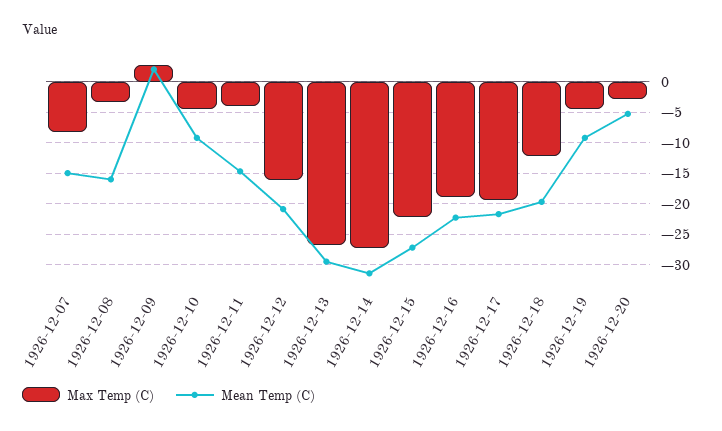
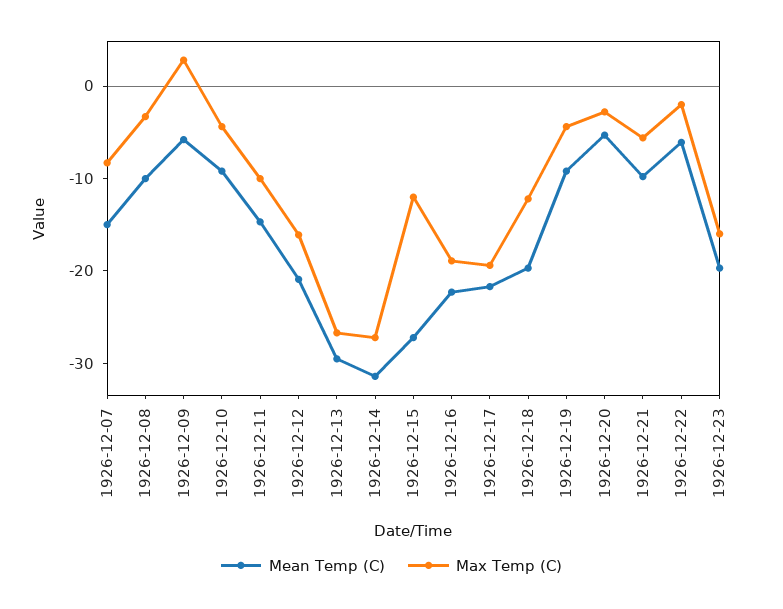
Mean Temp (C), 1926-12-08: -16 -> -10
Mean Temp (C), 1926-12-09: 2 -> -6
Max Temp (C), 1926-12-11: -4 -> -10
Max Temp (C), 1926-12-15: -22 -> -12
Mean Temp (C), 1926-12-21: none -> -10
Max Temp (C), 1926-12-21: none -> -6
Mean Temp (C), 1926-12-22: none -> -6
Max Temp (C), 1926-12-22: none -> -2
Mean Temp (C), 1926-12-23: none -> -20
Max Temp (C), 1926-12-23: none -> -16

